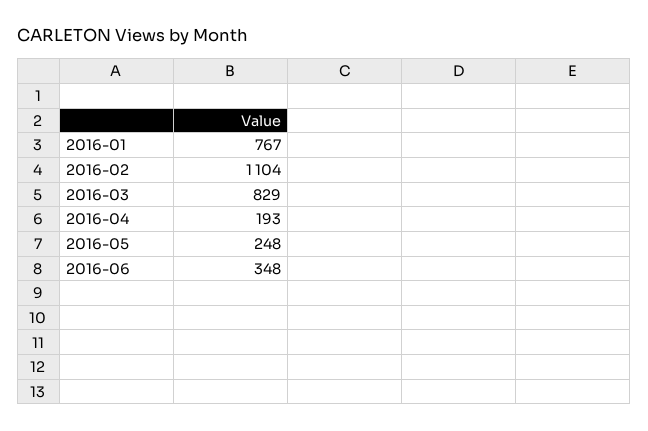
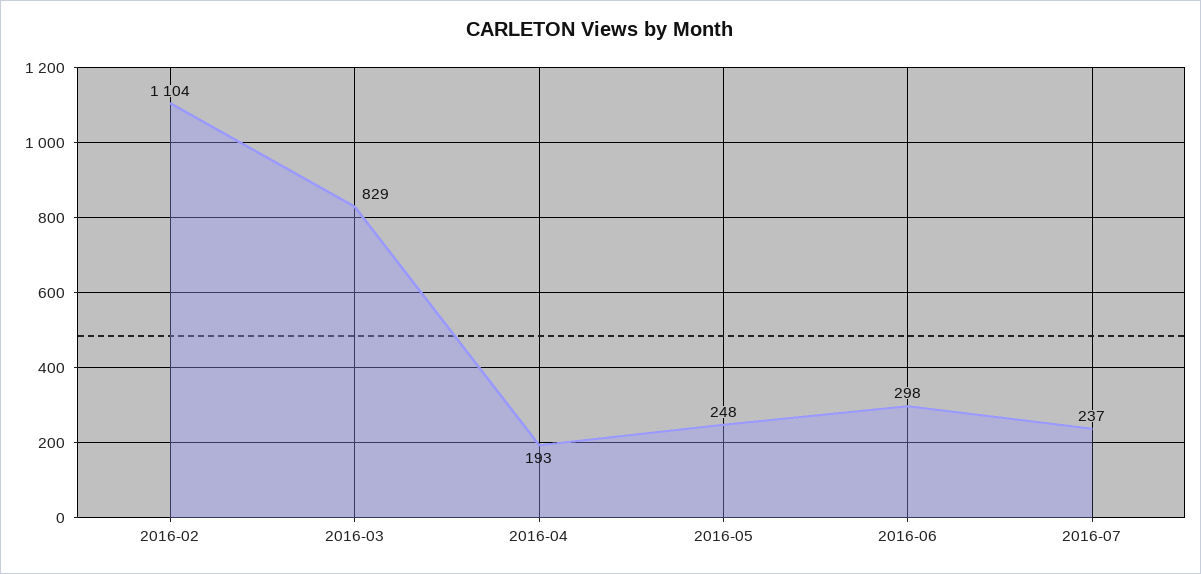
2016-01: 767 -> none
2016-06: 348 -> 298
2016-07: none -> 237

